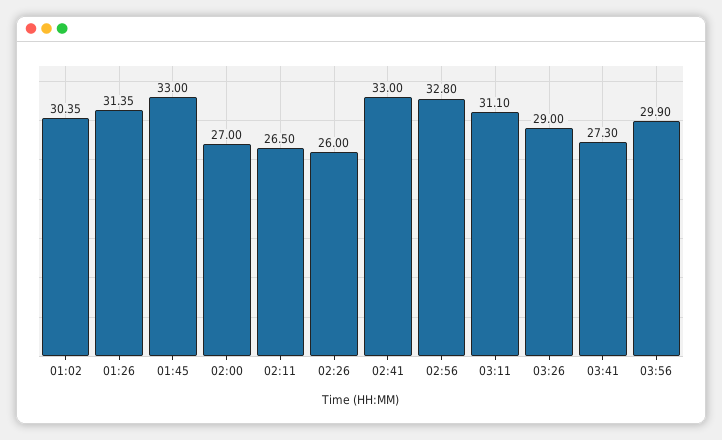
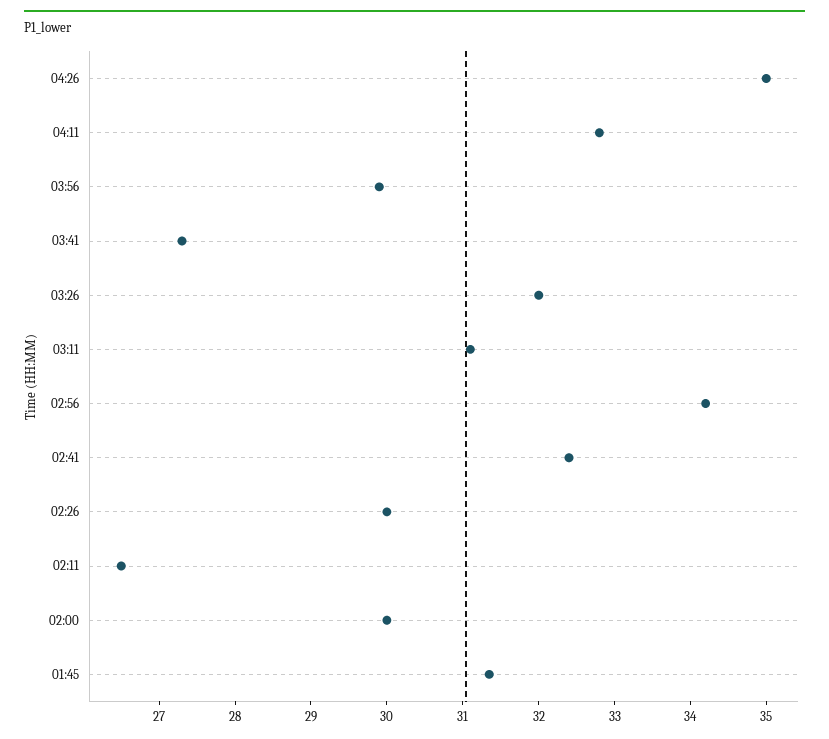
01:02: 30.35 -> none
01:26: 31.35 -> none
01:45: 33 -> 31.4
02:00: 27 -> 30
02:26: 26 -> 30
02:41: 33 -> 32.4
02:56: 32.8 -> 34.2
03:26: 29 -> 32
04:26: none -> 35
04:11: none -> 32.8

